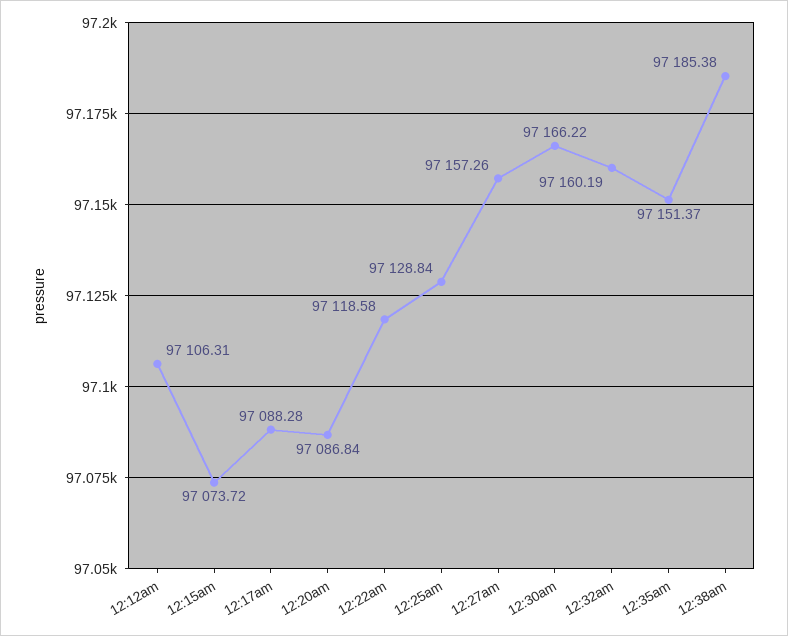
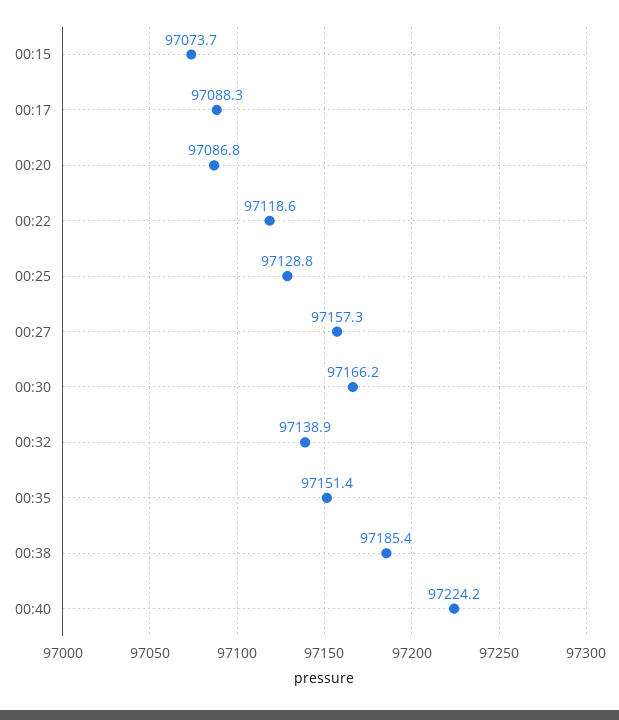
12:12am: 97106.31 -> none
12:32am: 97160.19 -> 97138.9
00:40: none -> 97224.2

